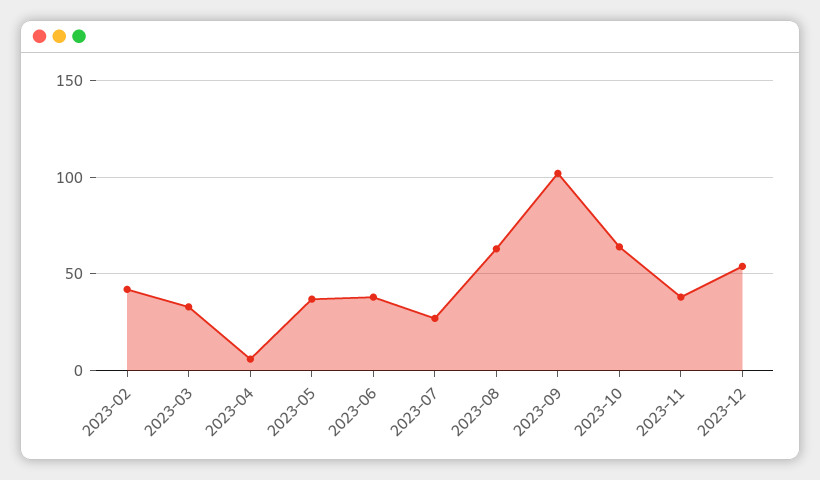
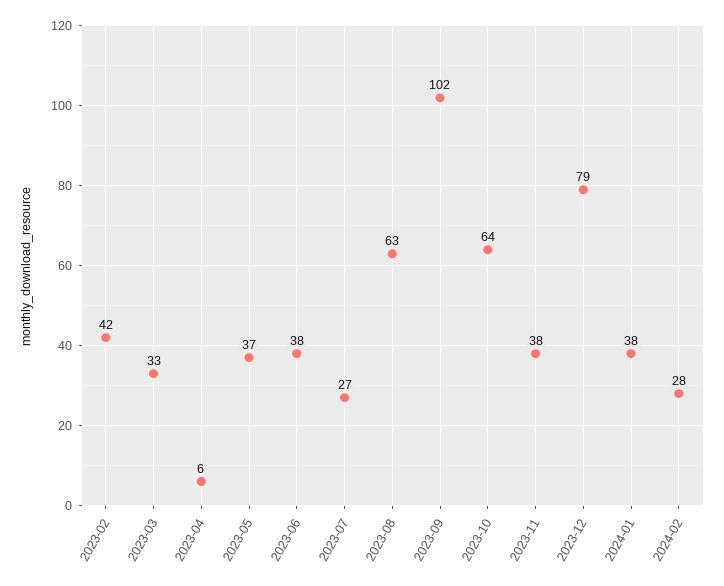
2023-12: 55 -> 79
2024-01: none -> 38
2024-02: none -> 28

